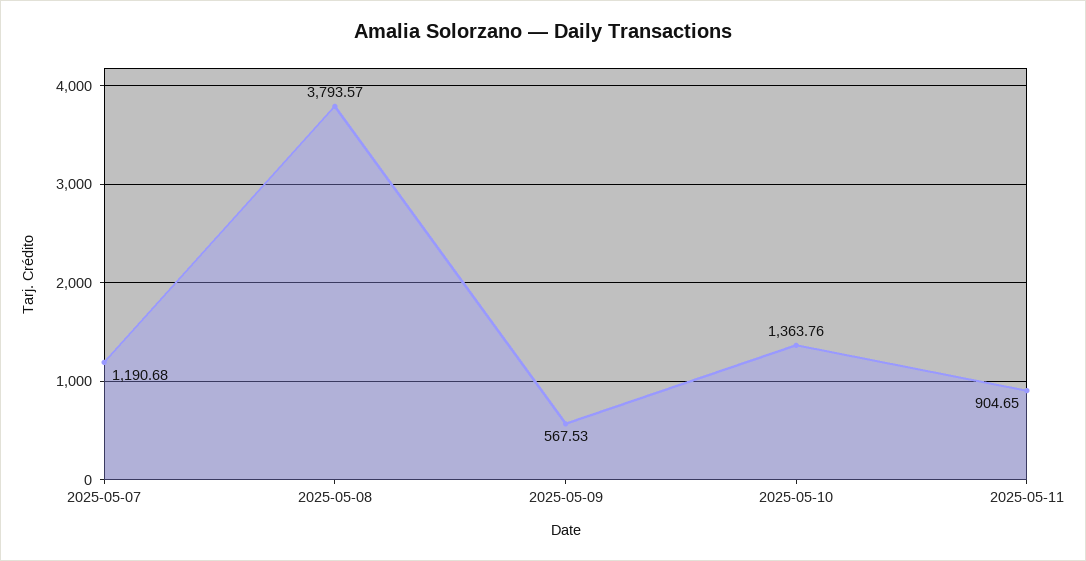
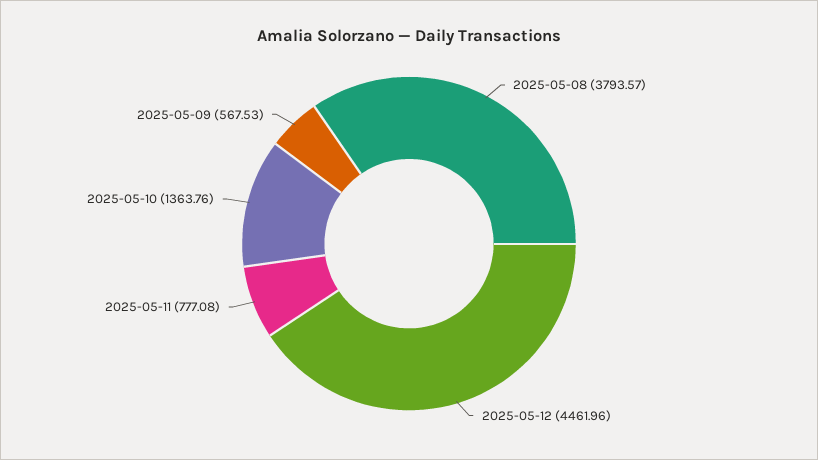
2025-05-07: 1190.68 -> none
2025-05-11: 904.65 -> 777.08
2025-05-12: none -> 4461.96

